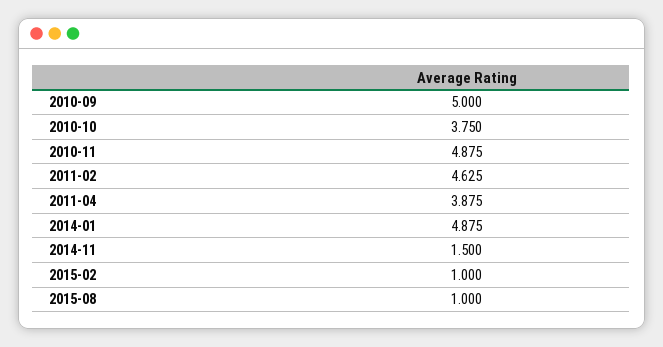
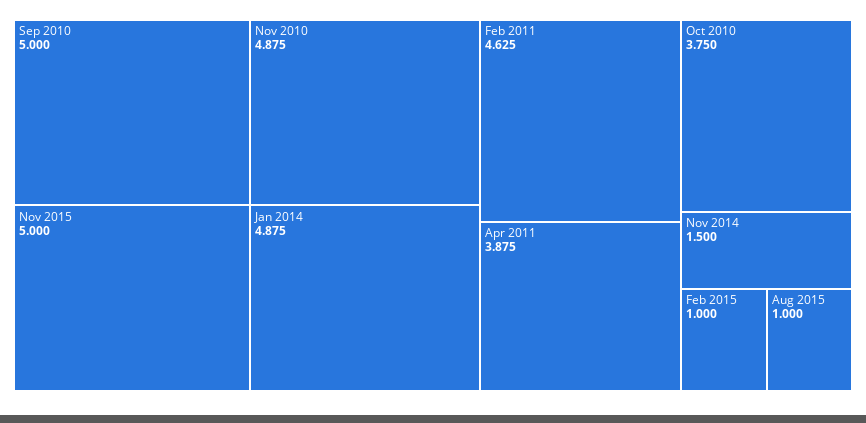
Nov 2015: none -> 5

